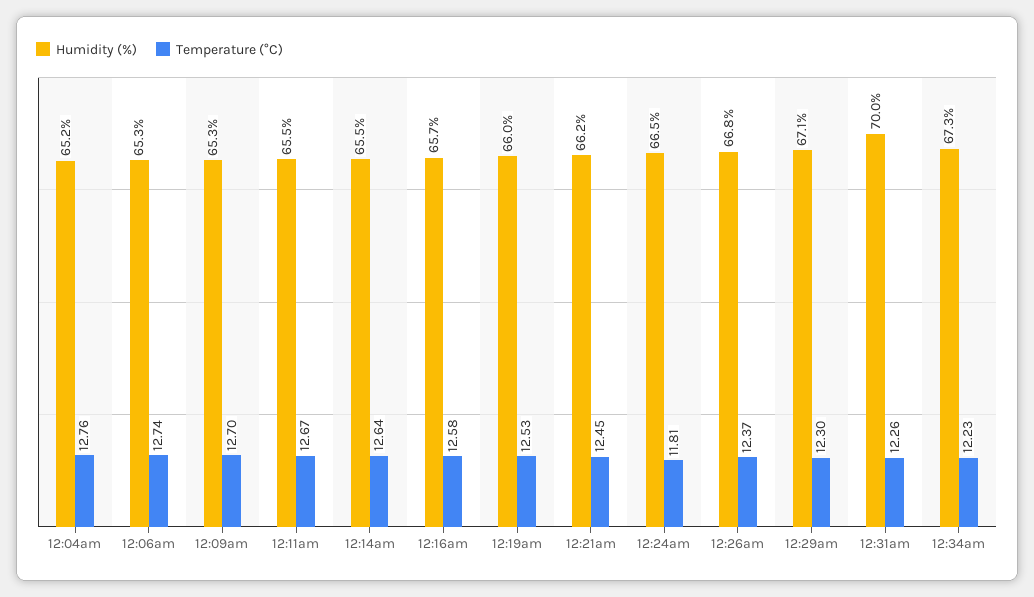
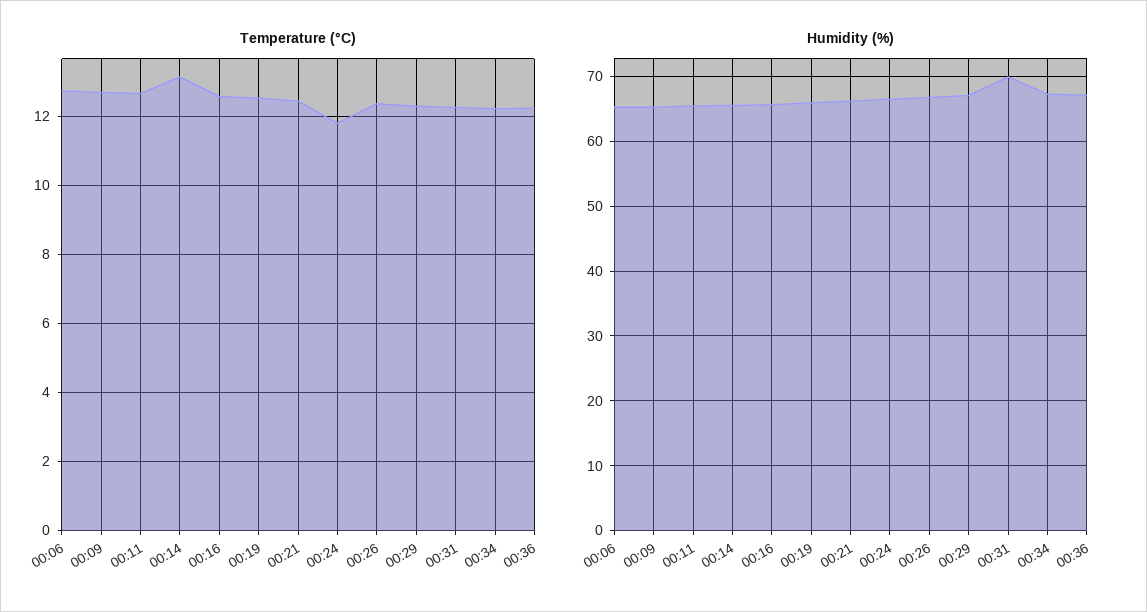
Humidity (%), 12:04am: 65.2 -> none
Temperature (°C), 12:04am: 12.76 -> none
Temperature (°C), 12:14am: 12.64 -> 13.2
Temperature (°C), 00:36: none -> 12.2
Humidity (%), 00:36: none -> 67

